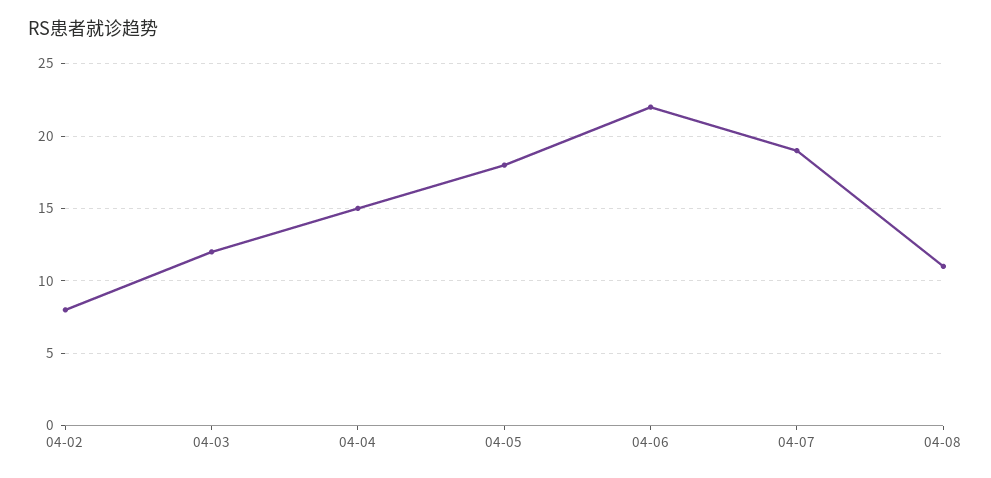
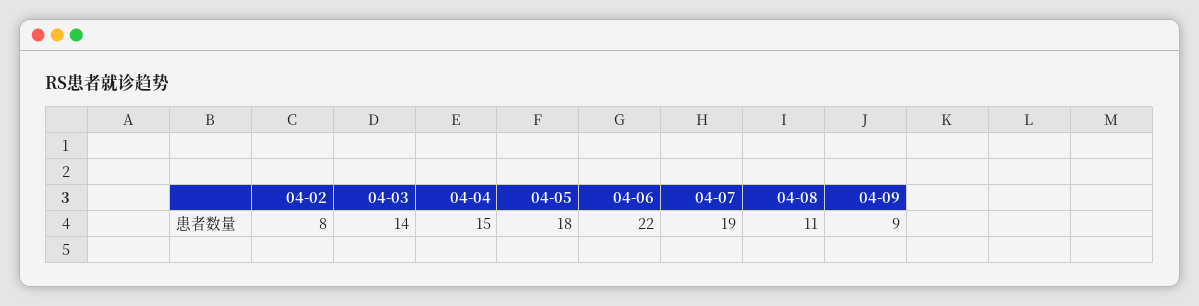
04-03: 12 -> 14
04-09: none -> 9

